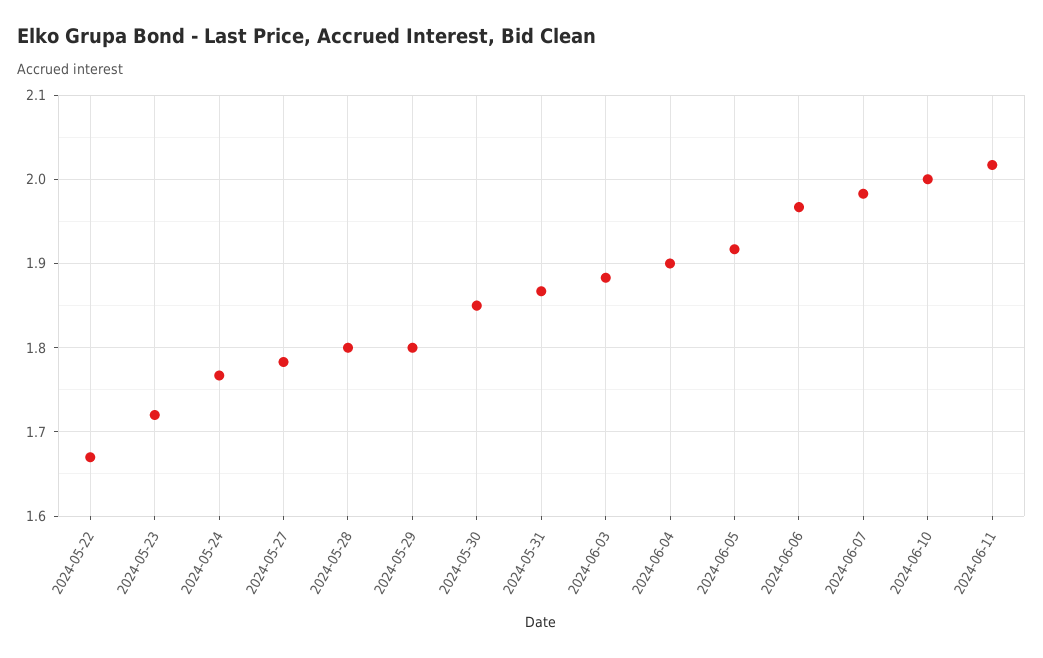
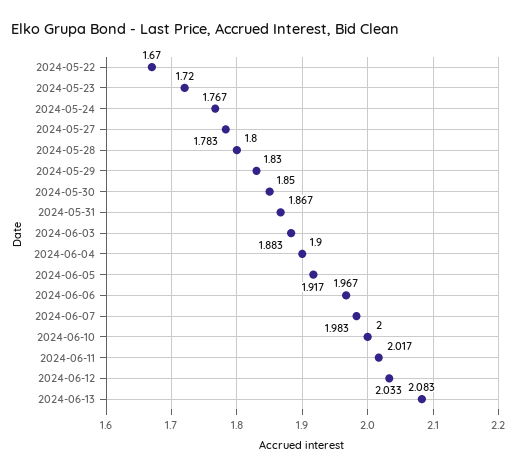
2024-05-29: 1.8 -> 1.83
2024-06-12: none -> 2.033
2024-06-13: none -> 2.083

